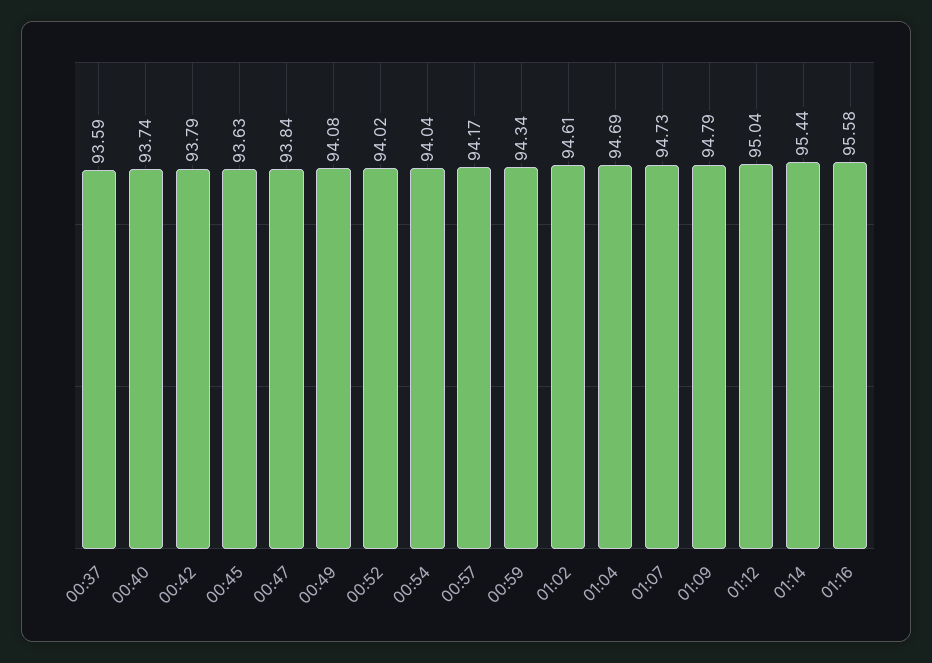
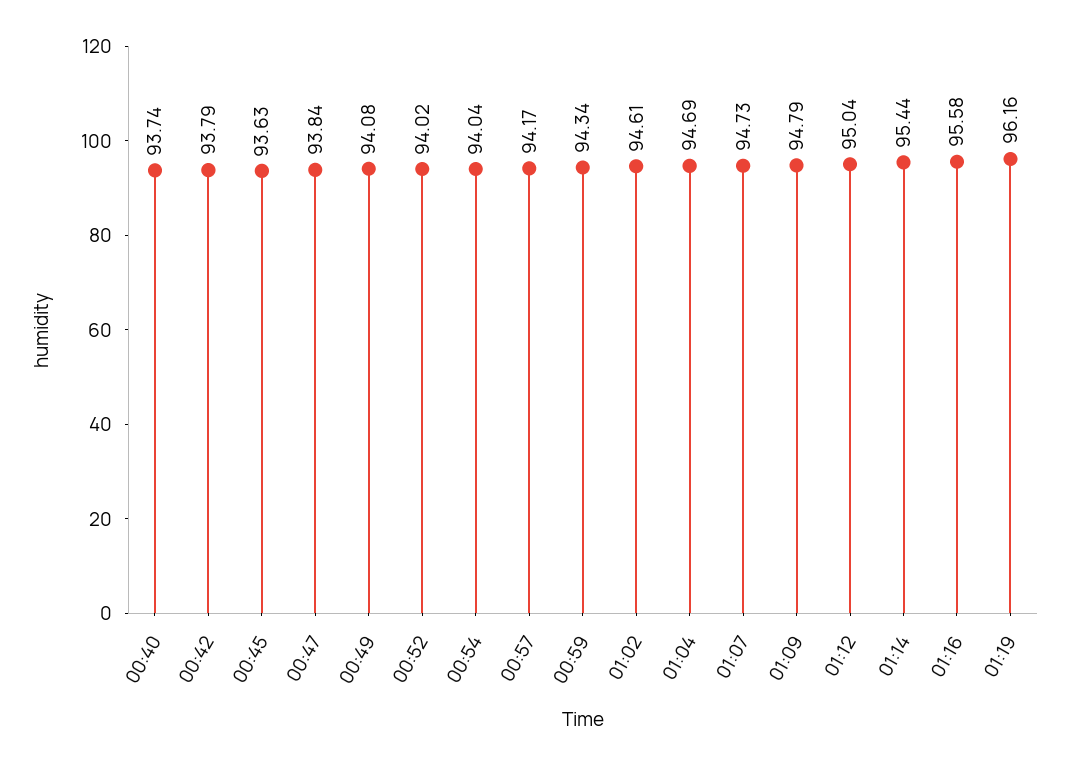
00:37: 93.59 -> none
01:19: none -> 96.16

